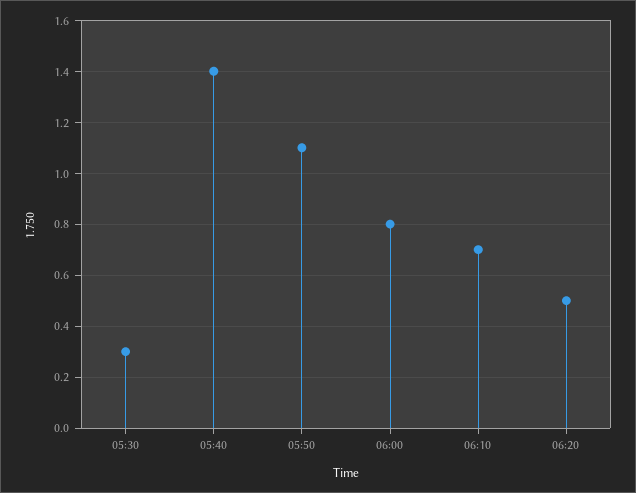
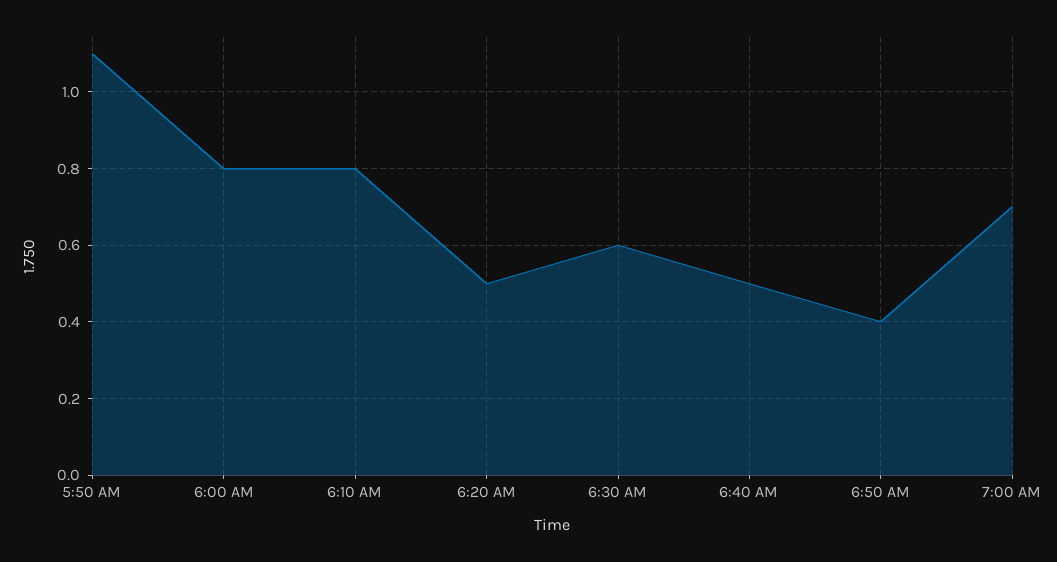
05:30: 0.3 -> none
05:40: 1.4 -> none
06:10: 0.7 -> 0.8
6:30 AM: none -> 0.6
6:40 AM: none -> 0.5
6:50 AM: none -> 0.4
7:00 AM: none -> 0.7

